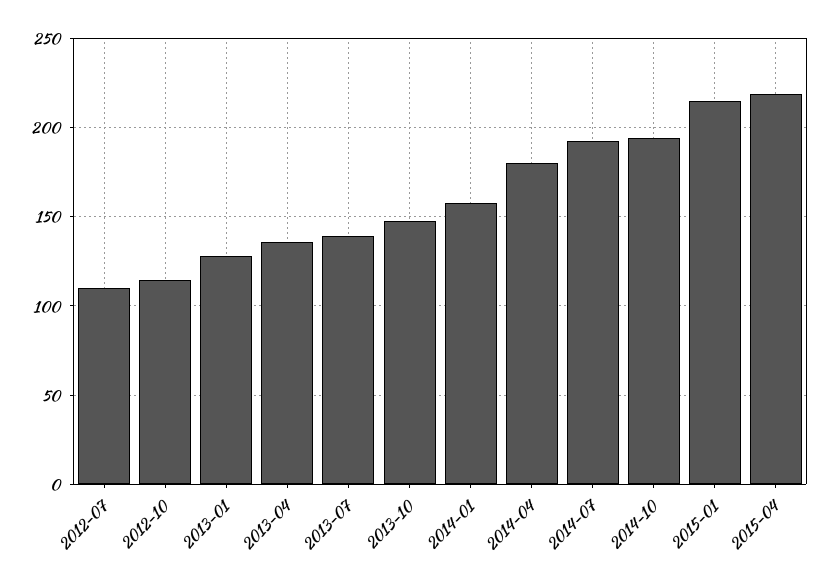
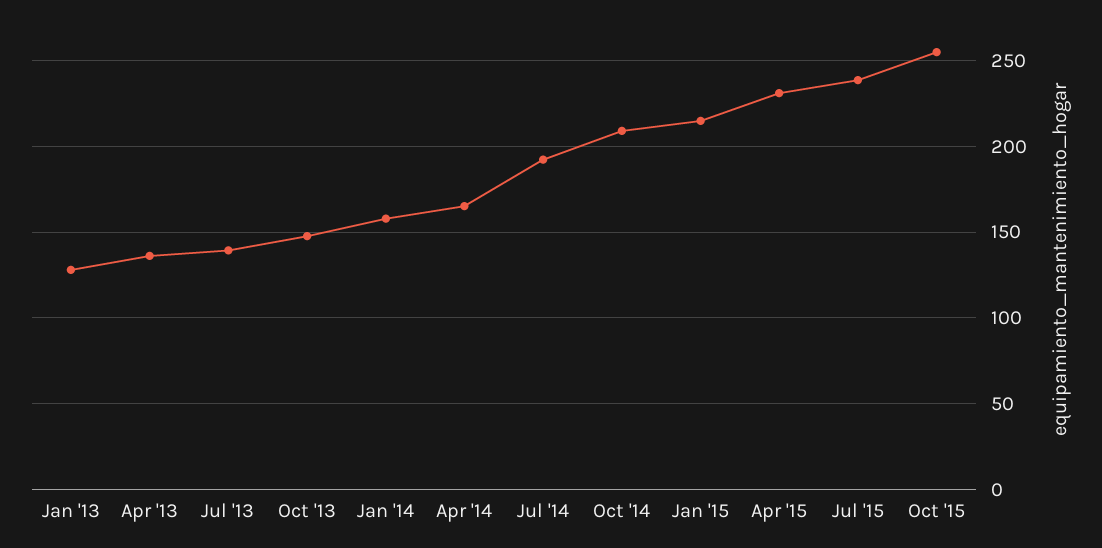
2012-07: 110 -> none
2012-10: 115 -> none
2014-04: 180 -> 165
2014-10: 195 -> 210
2015-04: 220 -> 230
Jul '15: none -> 240
Oct '15: none -> 255

